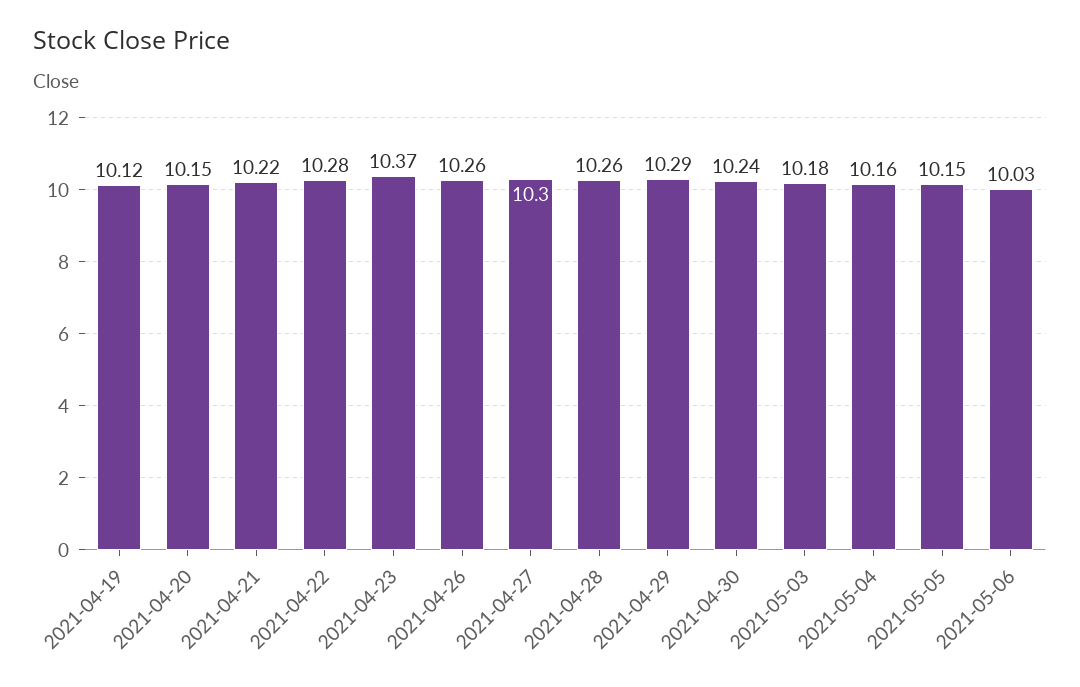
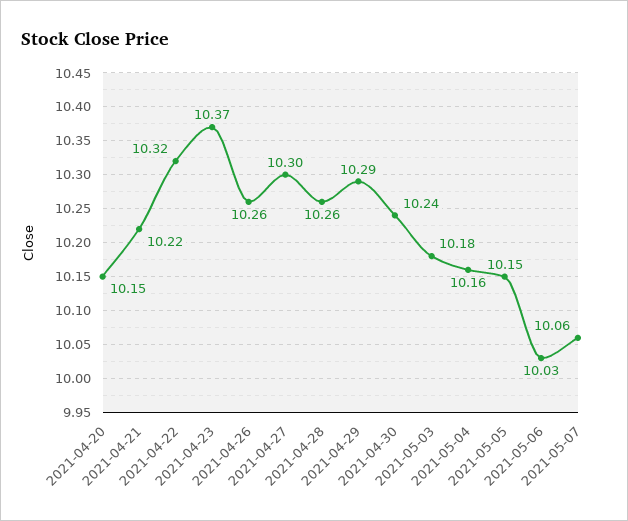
2021-04-19: 10.12 -> none
2021-04-22: 10.28 -> 10.32
2021-05-07: none -> 10.06

